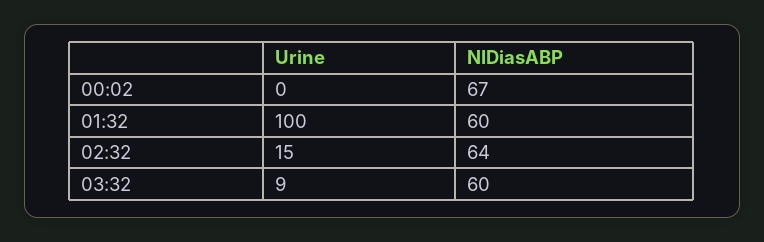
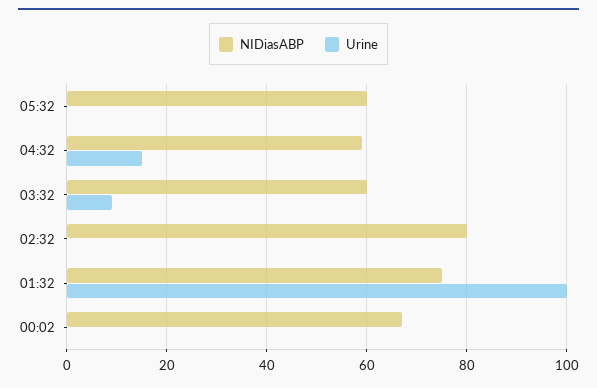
NIDiasABP, 01:32: 60 -> 75
Urine, 02:32: 15 -> 0
NIDiasABP, 02:32: 64 -> 80
NIDiasABP, 05:32: none -> 60
Urine, 05:32: none -> 0
NIDiasABP, 04:32: none -> 60
Urine, 04:32: none -> 15

